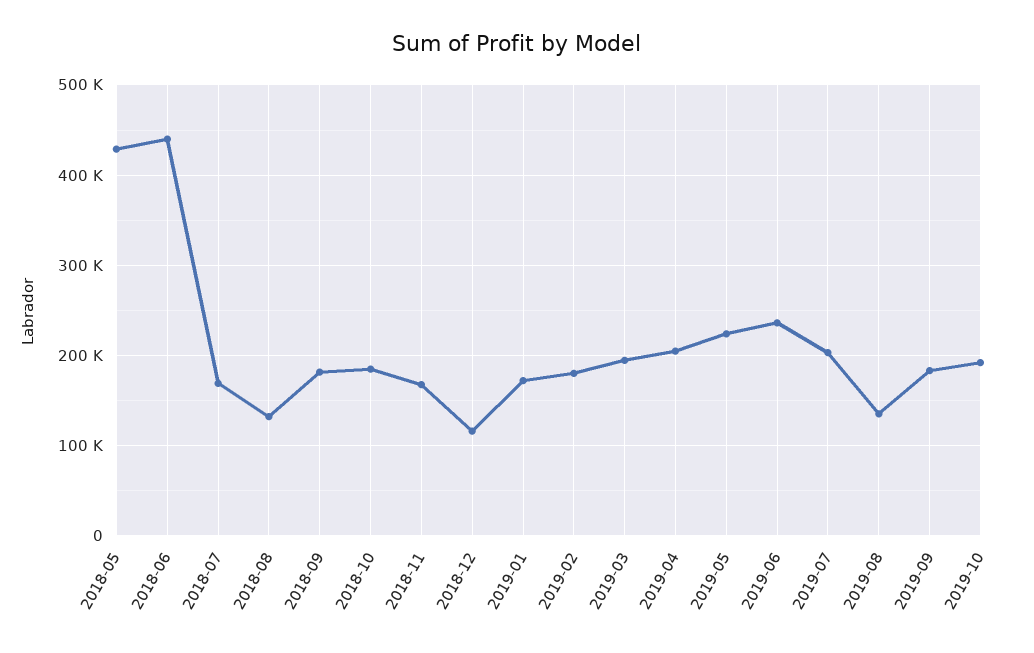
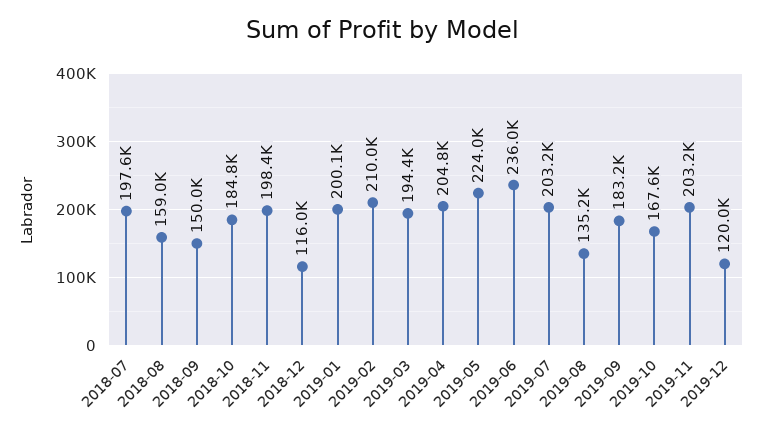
2018-05: 430000 -> none
2018-06: 440000 -> none
2018-07: 170000 -> 197600
2018-08: 130000 -> 159000
2018-09: 180000 -> 150000
2018-11: 170000 -> 198400
2019-01: 170000 -> 200100
2019-02: 180000 -> 210000
2019-10: 190000 -> 167600
2019-11: none -> 203200
2019-12: none -> 120000

